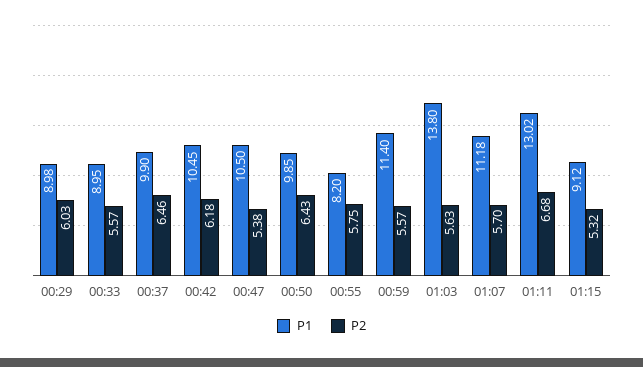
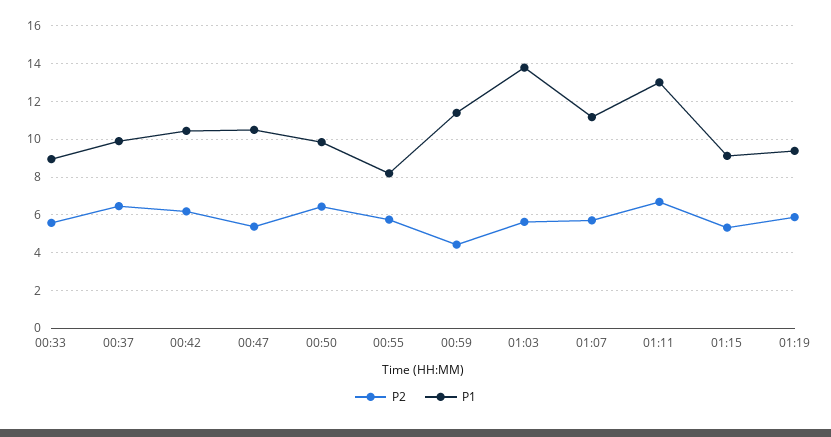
P1, 00:29: 8.98 -> none
P2, 00:29: 6.03 -> none
P2, 00:59: 5.57 -> 4.5
P2, 01:19: none -> 6
P1, 01:19: none -> 9.5

